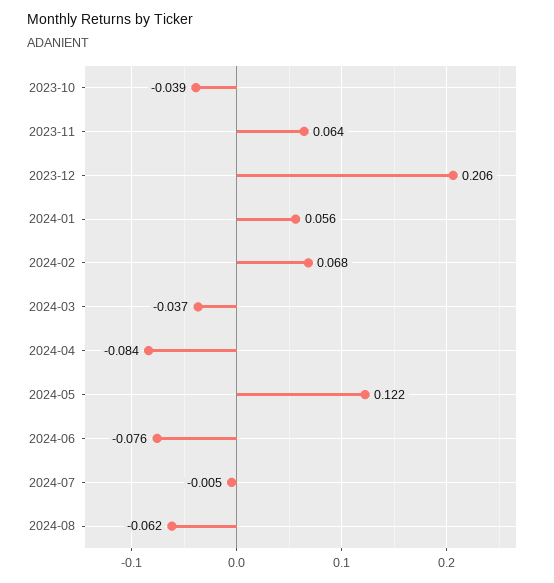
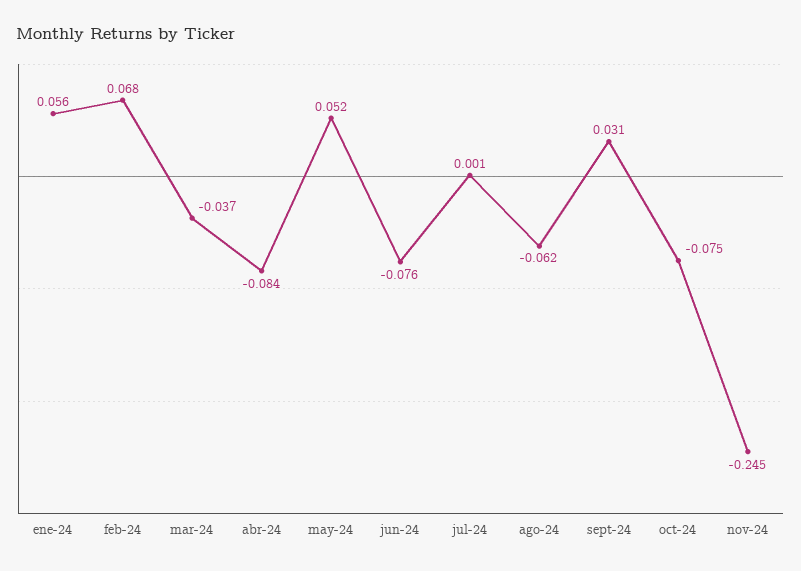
2023-10: -0.039 -> none
2023-11: 0.064 -> none
2023-12: 0.206 -> none
2024-05: 0.122 -> 0.052
2024-07: -0.005 -> 0.001
sept-24: none -> 0.031
oct-24: none -> -0.075
nov-24: none -> -0.245

